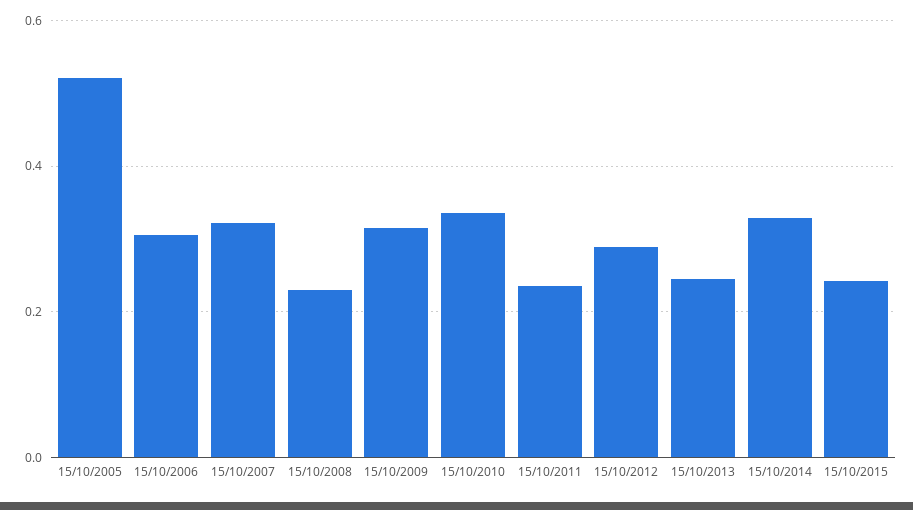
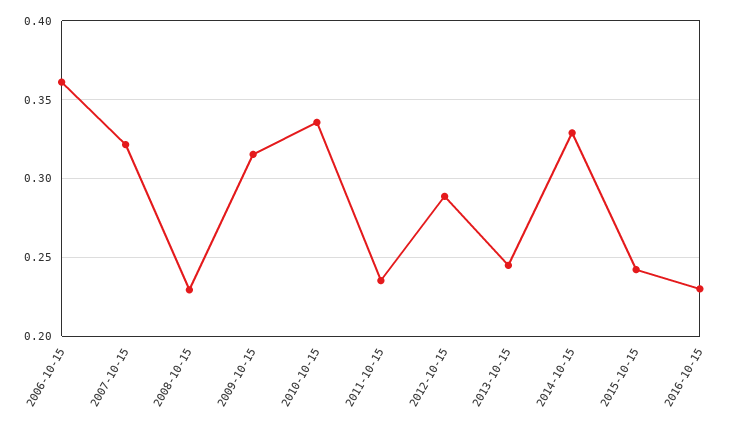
15/10/2005: 0.52 -> none
15/10/2006: 0.3 -> 0.36
2016-10-15: none -> 0.23

